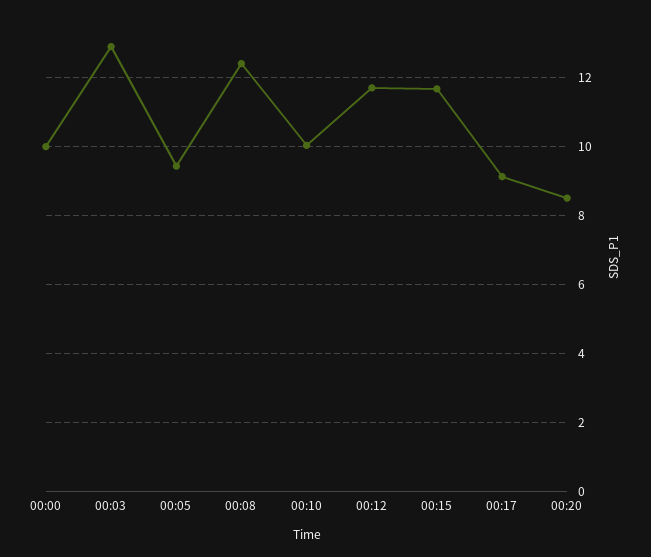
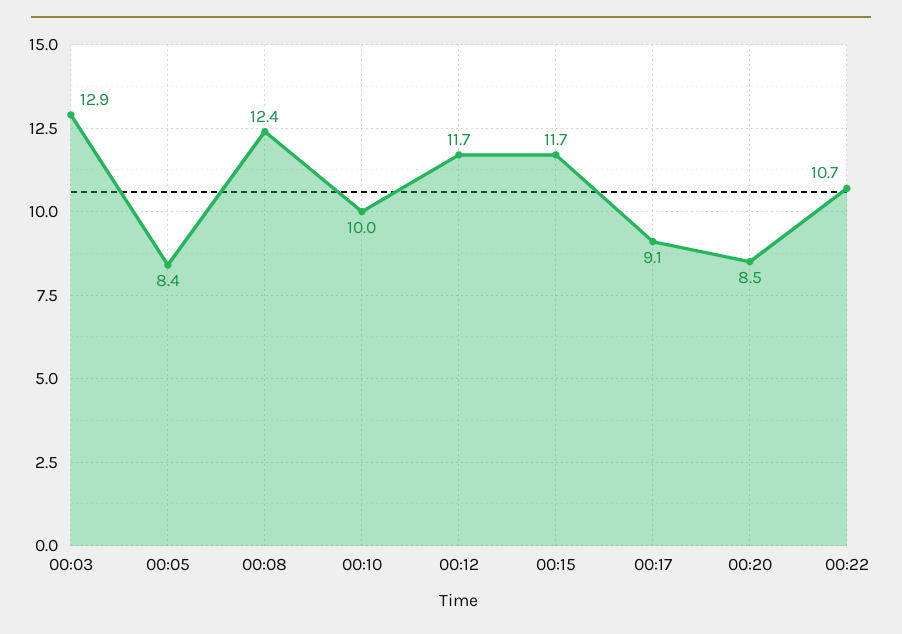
00:00: 10 -> none
00:05: 9.4 -> 8.4
00:22: none -> 10.7

